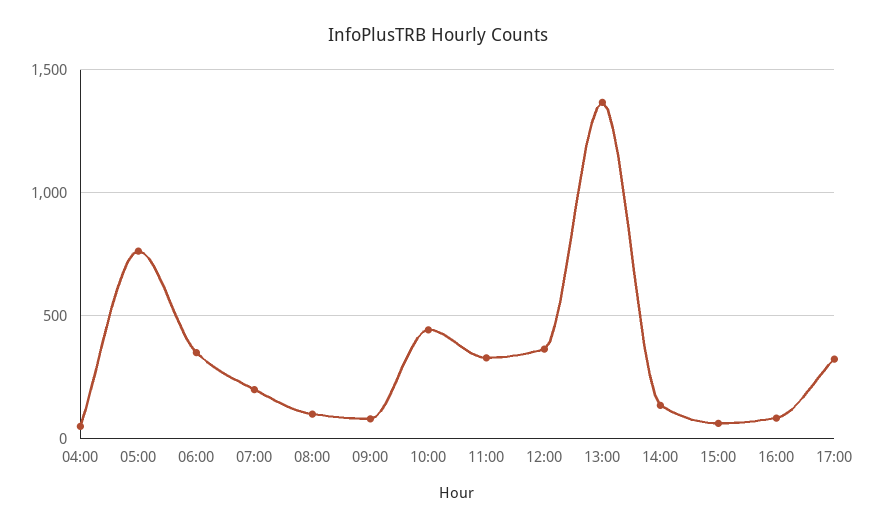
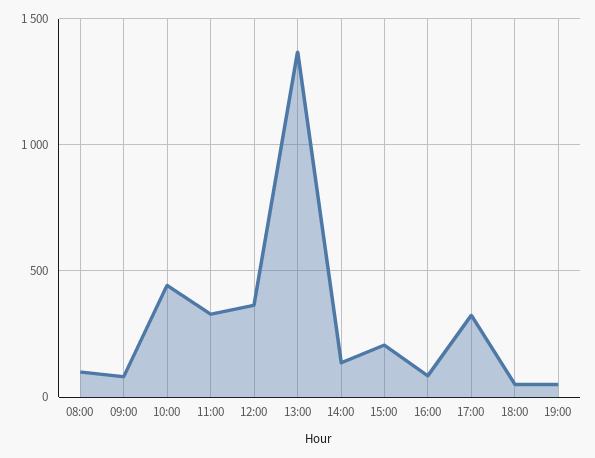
04:00: 50 -> none
05:00: 750 -> none
06:00: 350 -> none
07:00: 200 -> none
15:00: 50 -> 200
18:00: none -> 50
19:00: none -> 50

